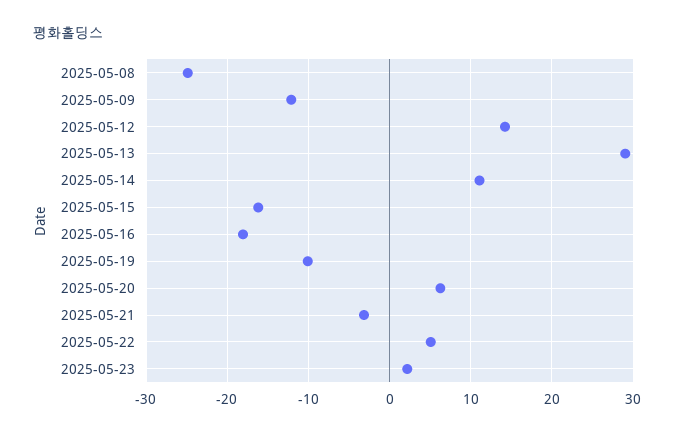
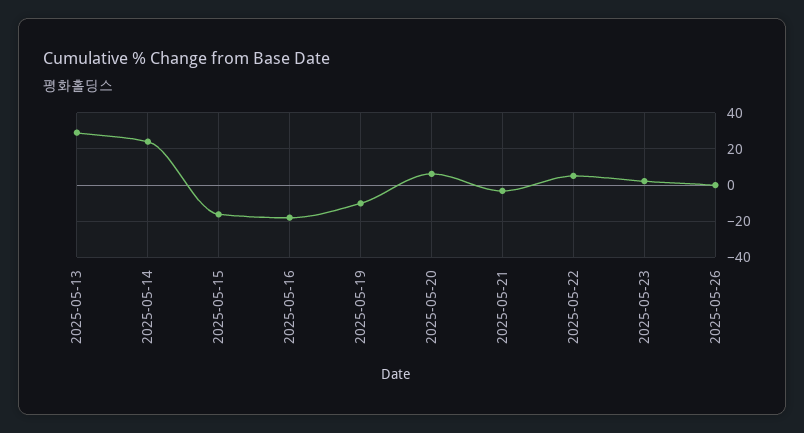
2025-05-08: -25 -> none
2025-05-09: -12 -> none
2025-05-12: 14 -> none
2025-05-14: 11 -> 25
2025-05-26: none -> 0

